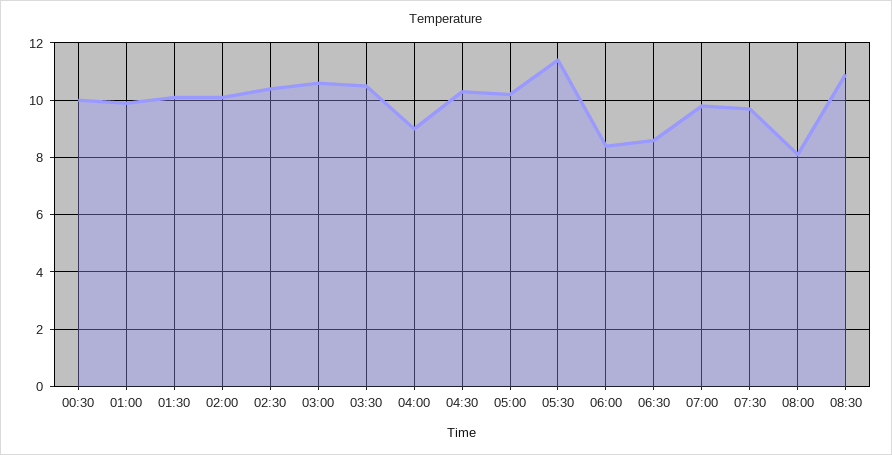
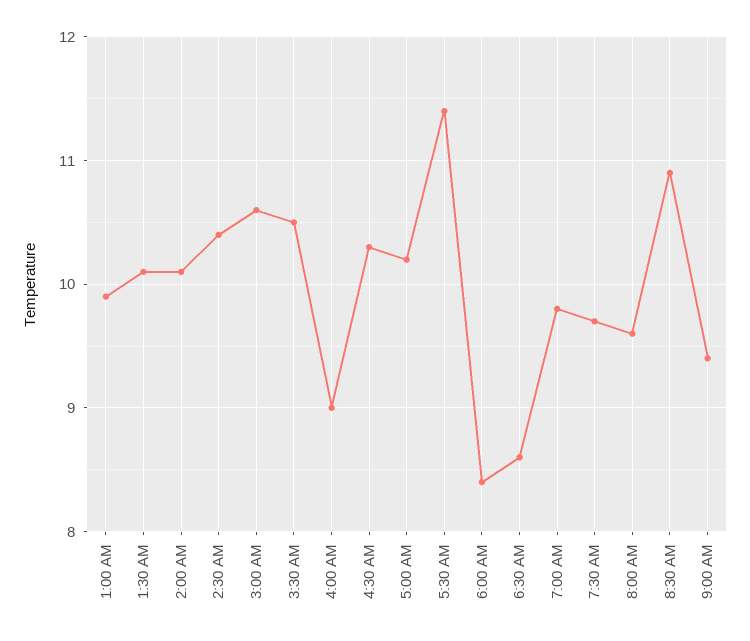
00:30: 10 -> none
08:00: 8 -> 9.6
9:00 AM: none -> 9.4

